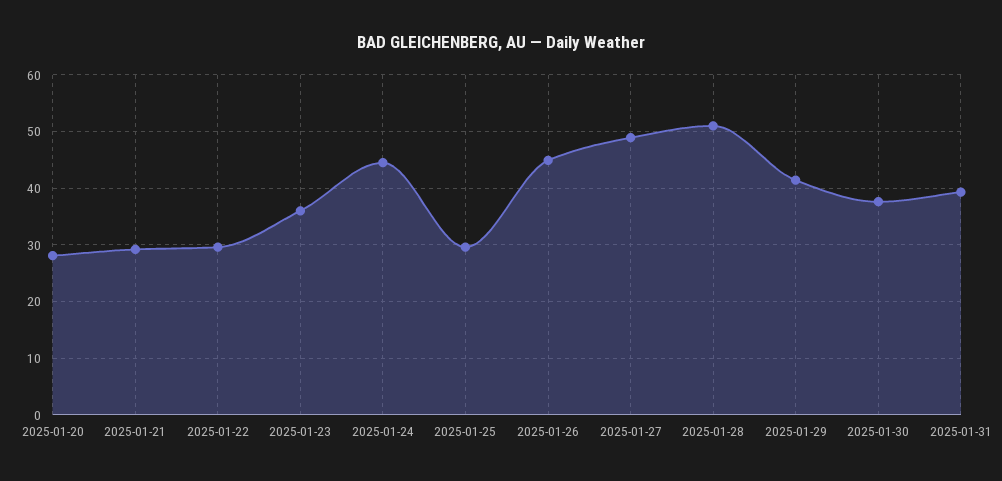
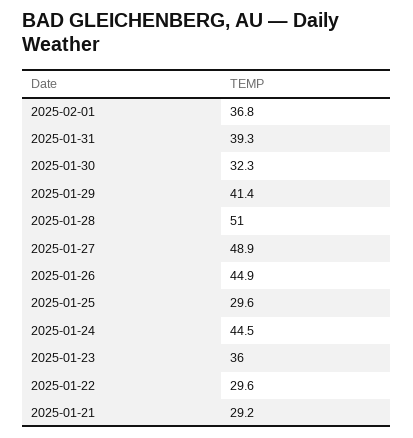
2025-01-20: 28 -> none
2025-01-30: 38 -> 32.3
2025-02-01: none -> 36.8

